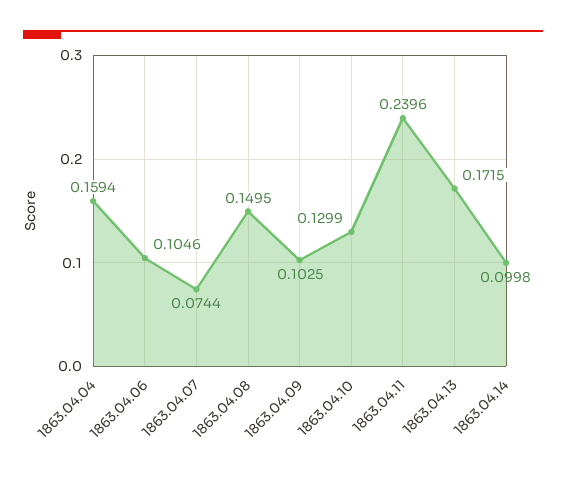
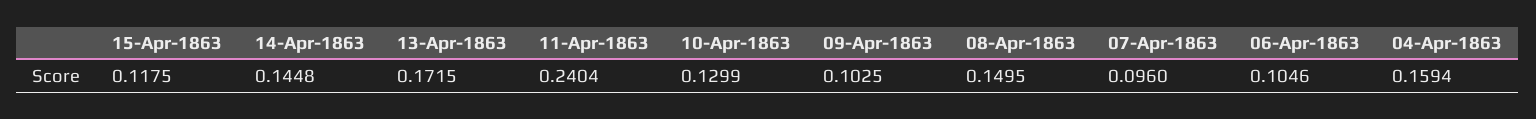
1863.04.07: 0.0744 -> 0.096
1863.04.11: 0.2396 -> 0.2404
1863.04.14: 0.0998 -> 0.1448
15-Apr-1863: none -> 0.1175

